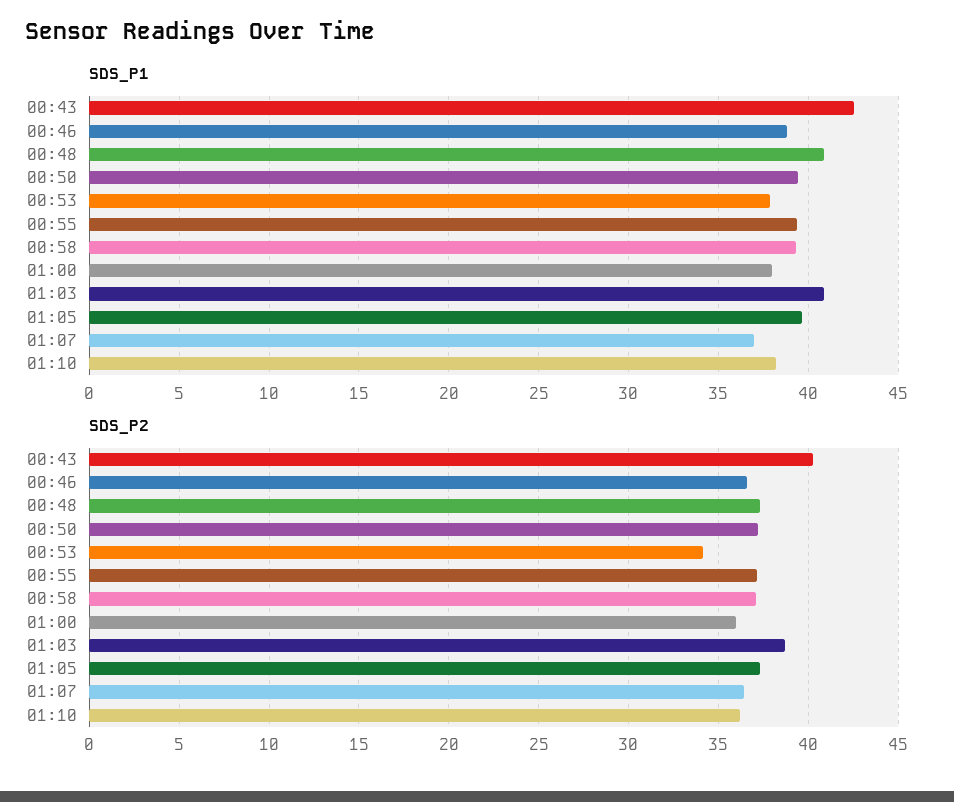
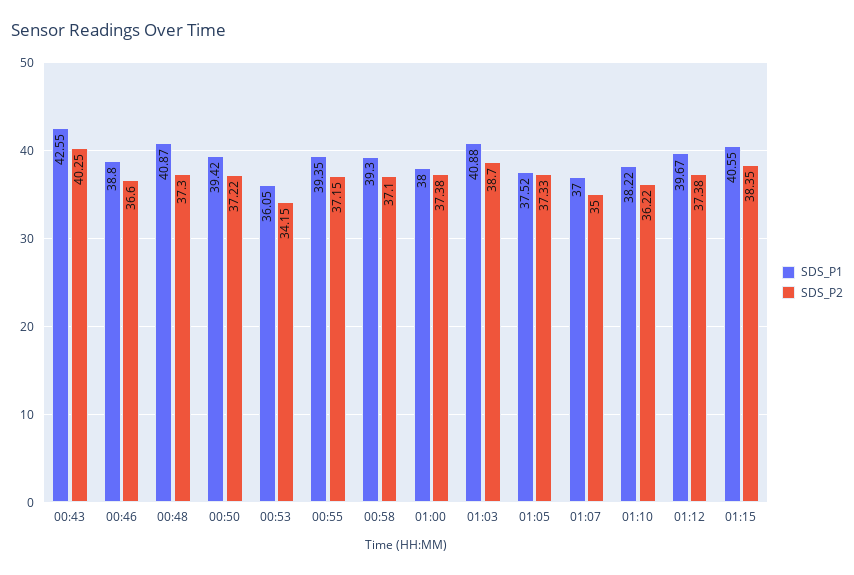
SDS_P1, 00:53: 38 -> 36.05
SDS_P1, 01:05: 39.5 -> 37.52
SDS_P2, 01:00: 36 -> 37.38
SDS_P2, 01:07: 36.5 -> 35
SDS_P1, 01:12: none -> 39.67
SDS_P2, 01:12: none -> 37.38
SDS_P1, 01:15: none -> 40.55
SDS_P2, 01:15: none -> 38.35

